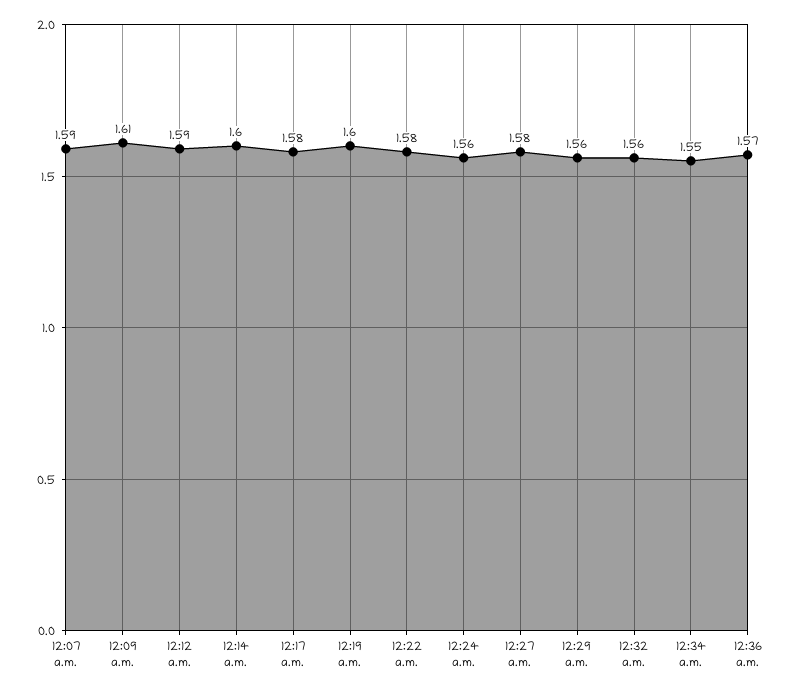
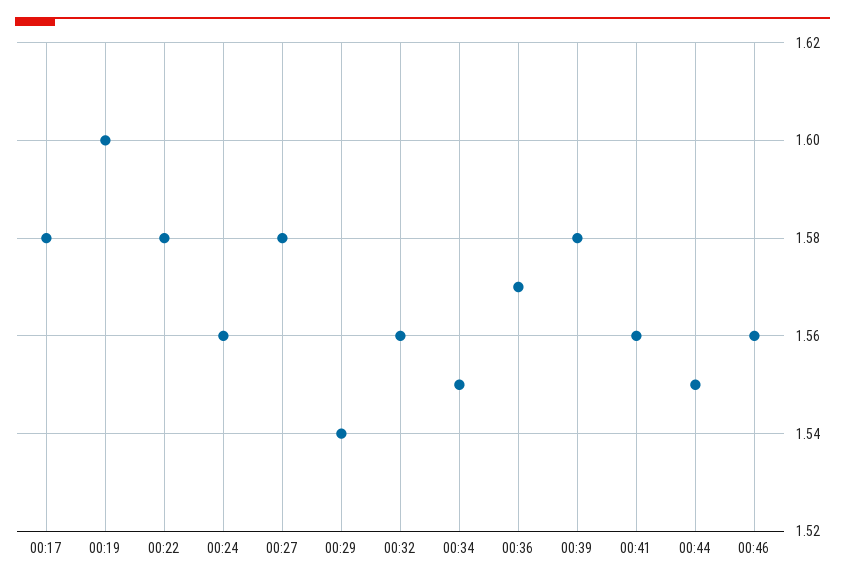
12:07 a.m.: 1.59 -> none
12:09 a.m.: 1.61 -> none
12:12 a.m.: 1.59 -> none
12:14 a.m.: 1.6 -> none
12:29 a.m.: 1.56 -> 1.54
00:39: none -> 1.58
00:41: none -> 1.56
00:44: none -> 1.55
00:46: none -> 1.56

